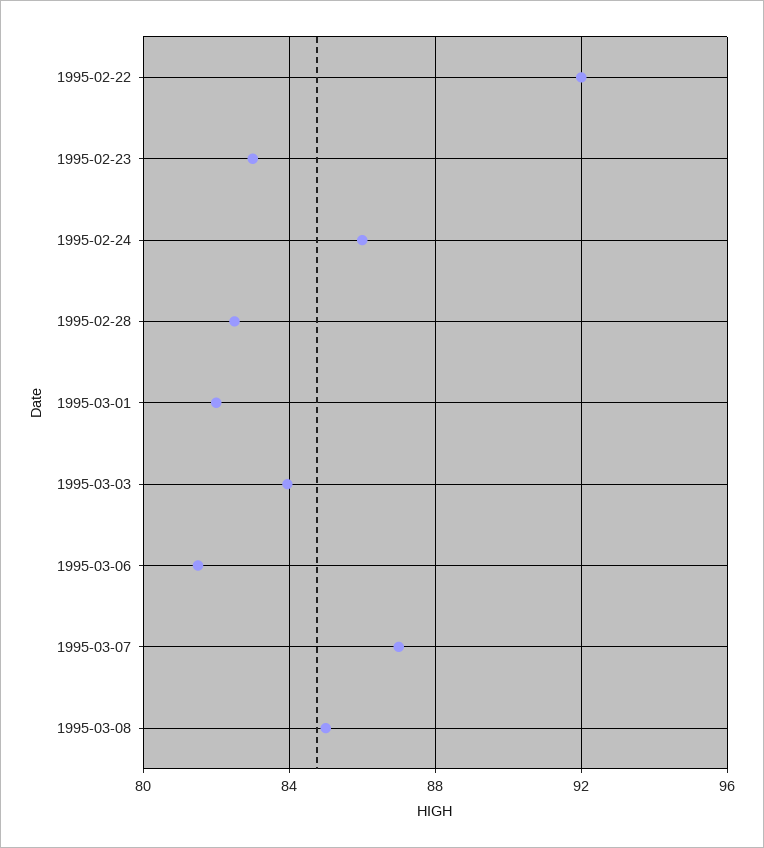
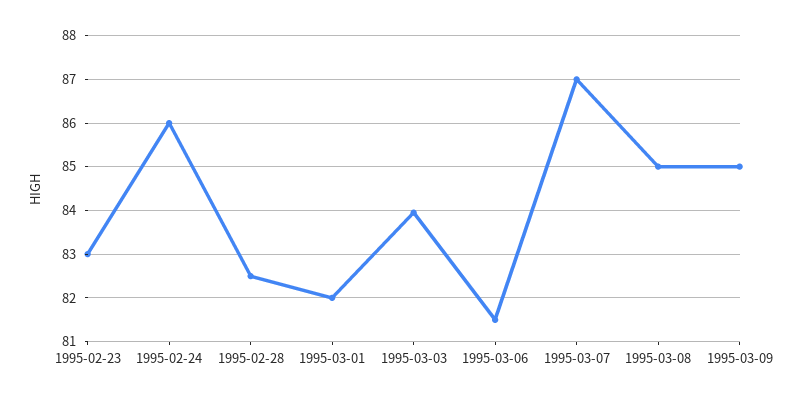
1995-02-22: 92 -> none
1995-03-09: none -> 85

